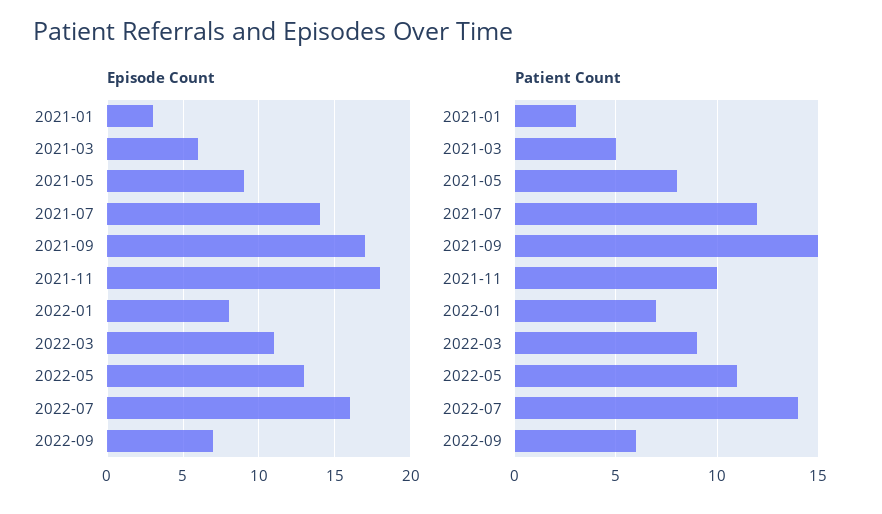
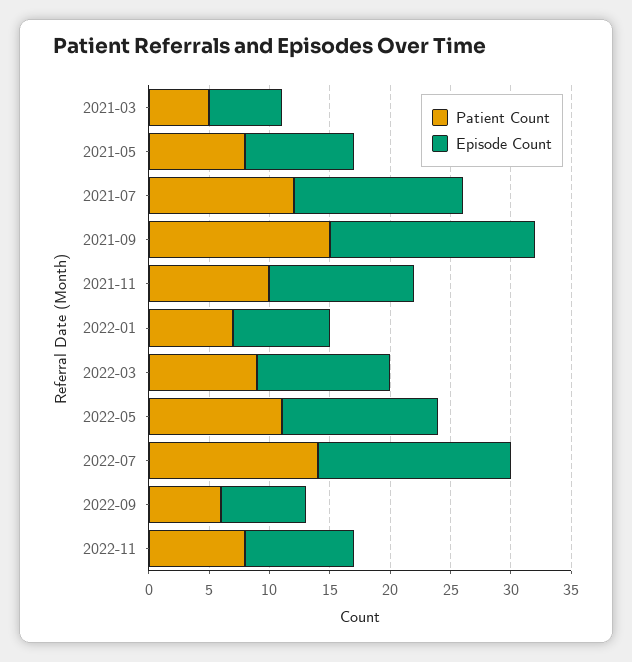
Episode Count, 2021-01: 3 -> none
Episode Count, 2021-11: 18 -> 12
Patient Count, 2021-01: 3 -> none
Patient Count, 2022-11: none -> 8
Episode Count, 2022-11: none -> 9

